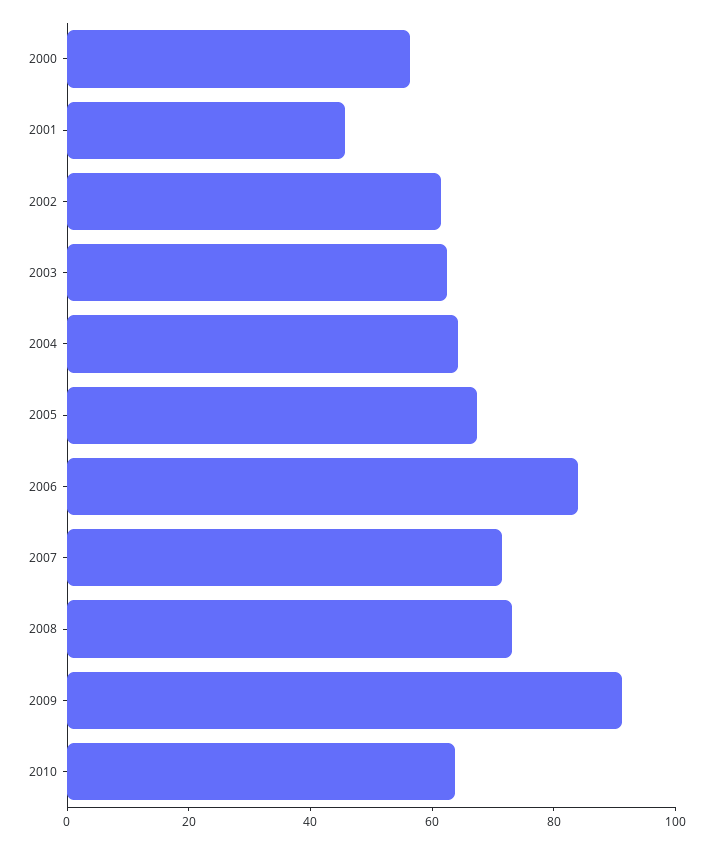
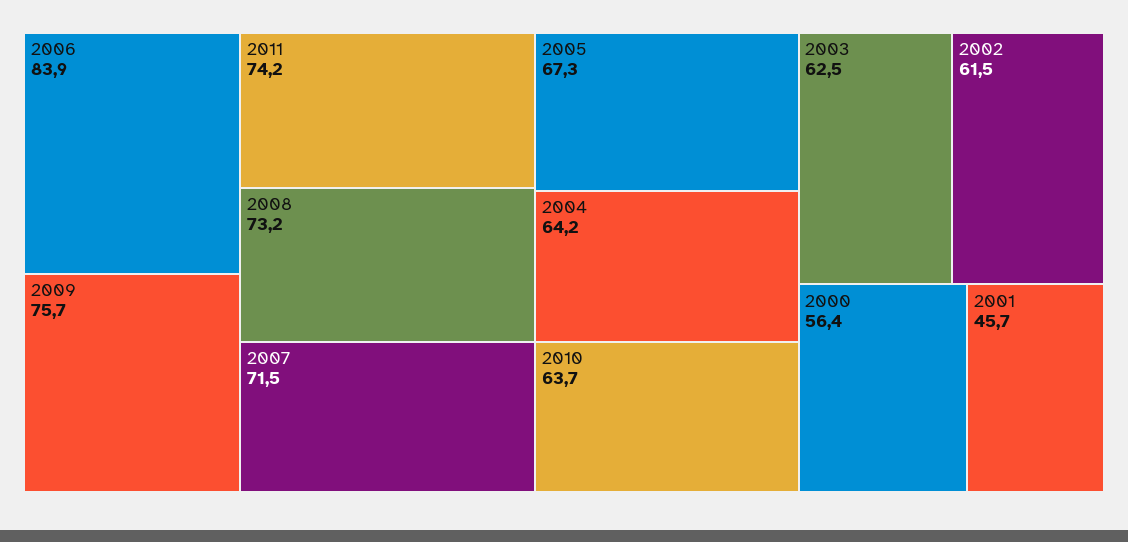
2009: 90 -> 75.7
2011: none -> 74.2

